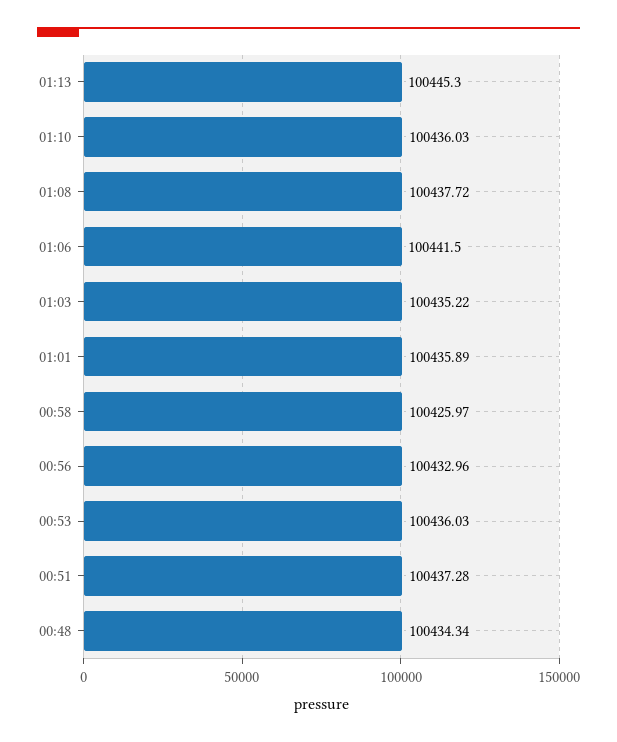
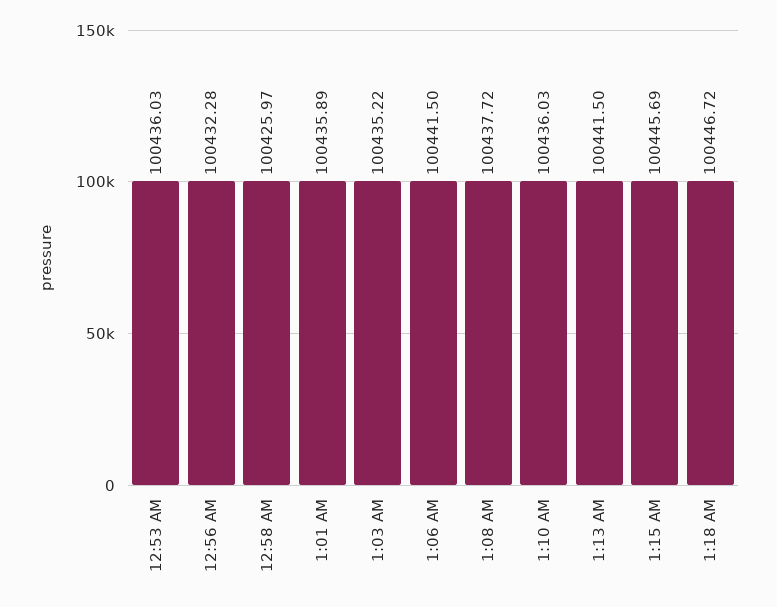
01:13: 100445.3 -> 100441.5
00:56: 100432.96 -> 100432.28
00:51: 100437.28 -> none
00:48: 100434.34 -> none
1:15 AM: none -> 100445.69
1:18 AM: none -> 100446.72

